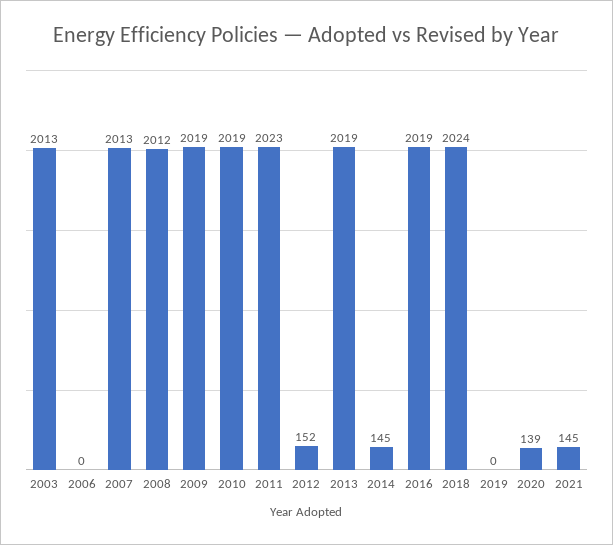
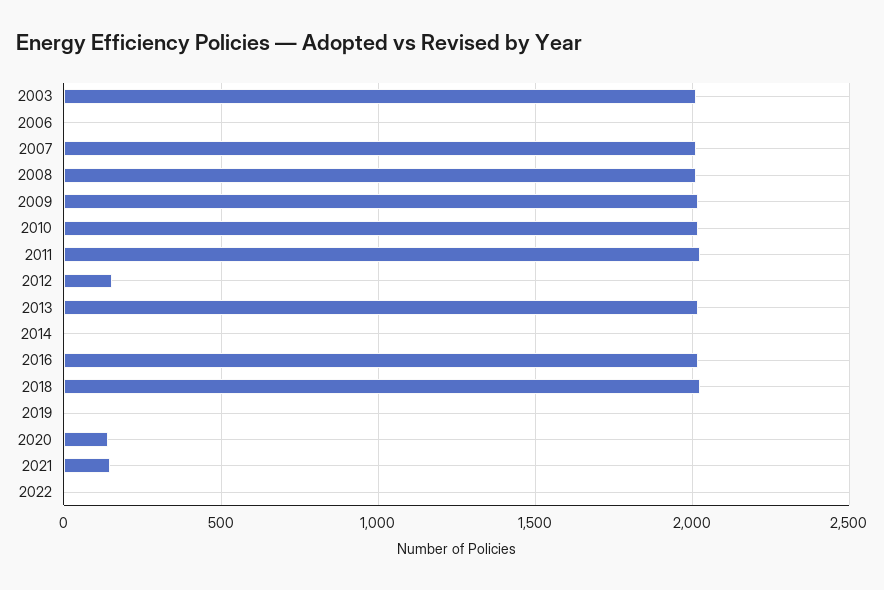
2014: 145 -> 0
2022: none -> 0

